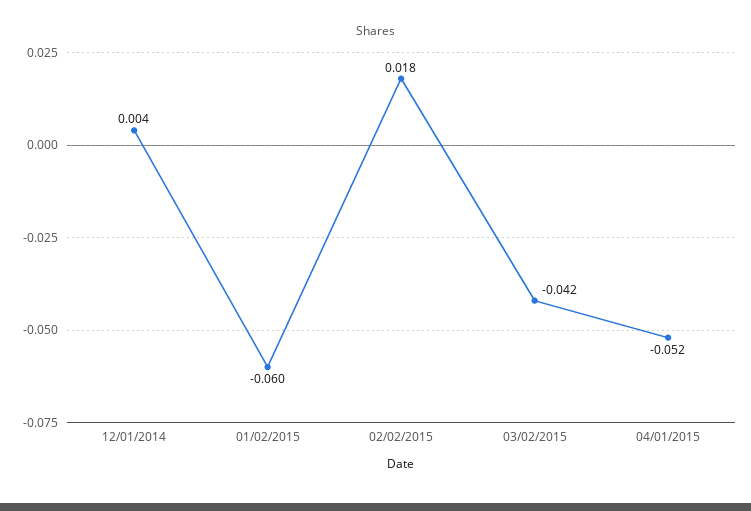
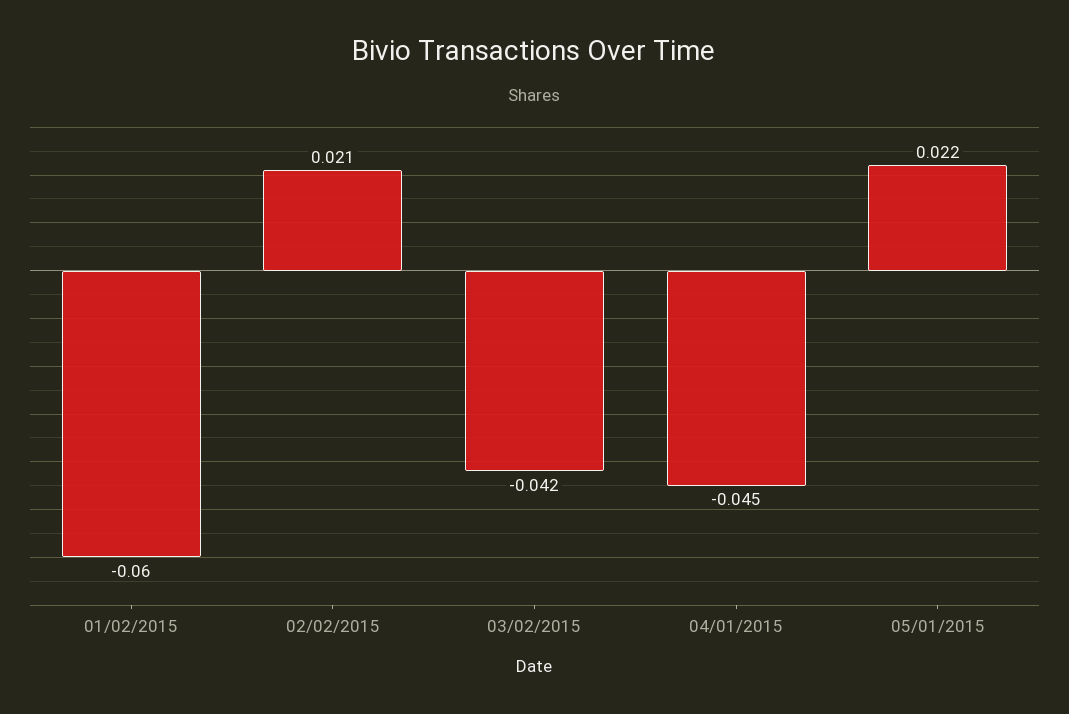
12/01/2014: 0.004 -> none
02/02/2015: 0.018 -> 0.021
04/01/2015: -0.052 -> -0.045
05/01/2015: none -> 0.022

